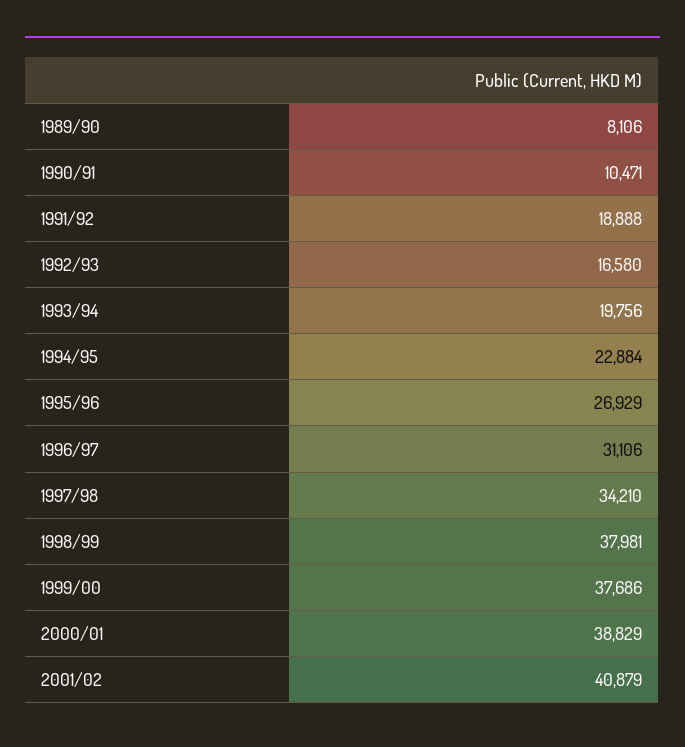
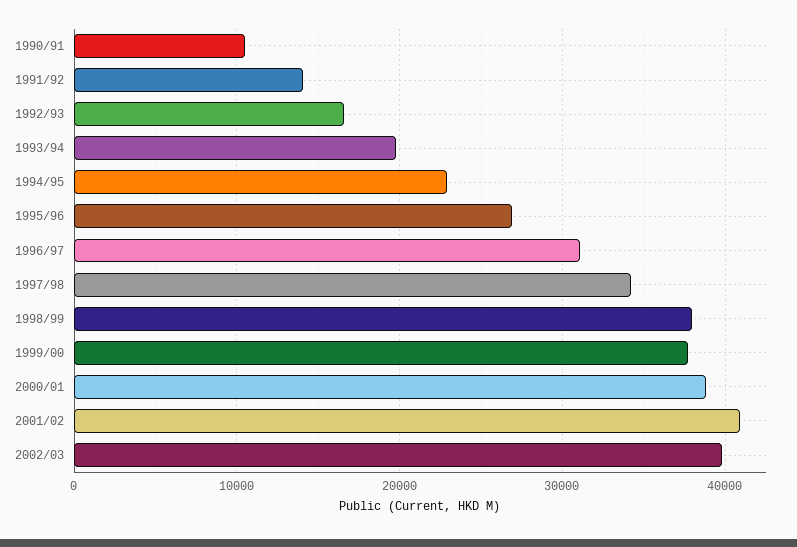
1989/90: 8106 -> none
1991/92: 18888 -> 14000
2002/03: none -> 40000

